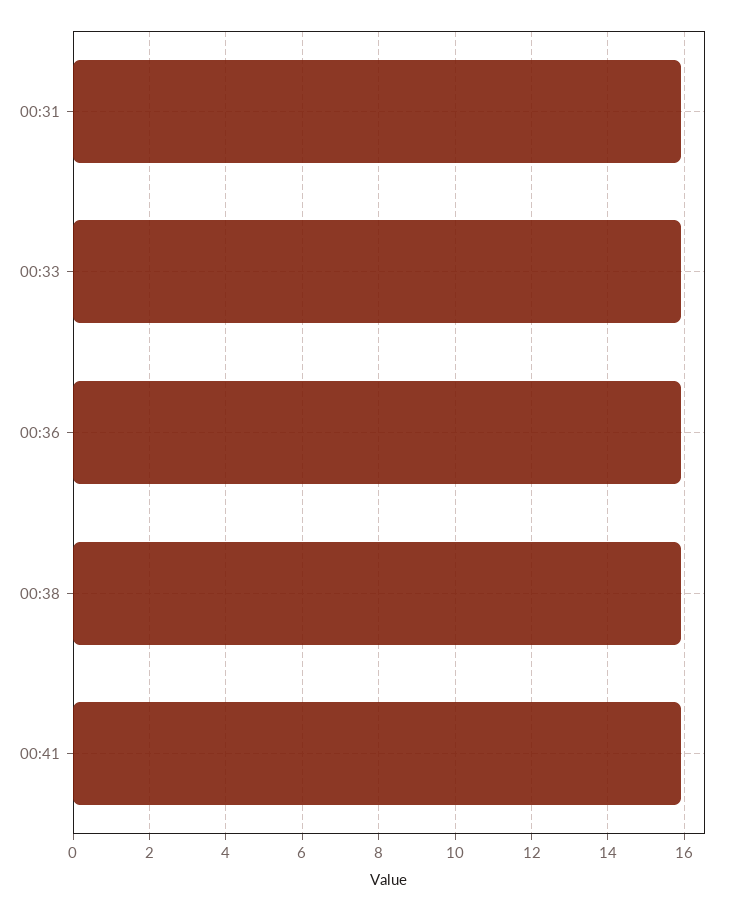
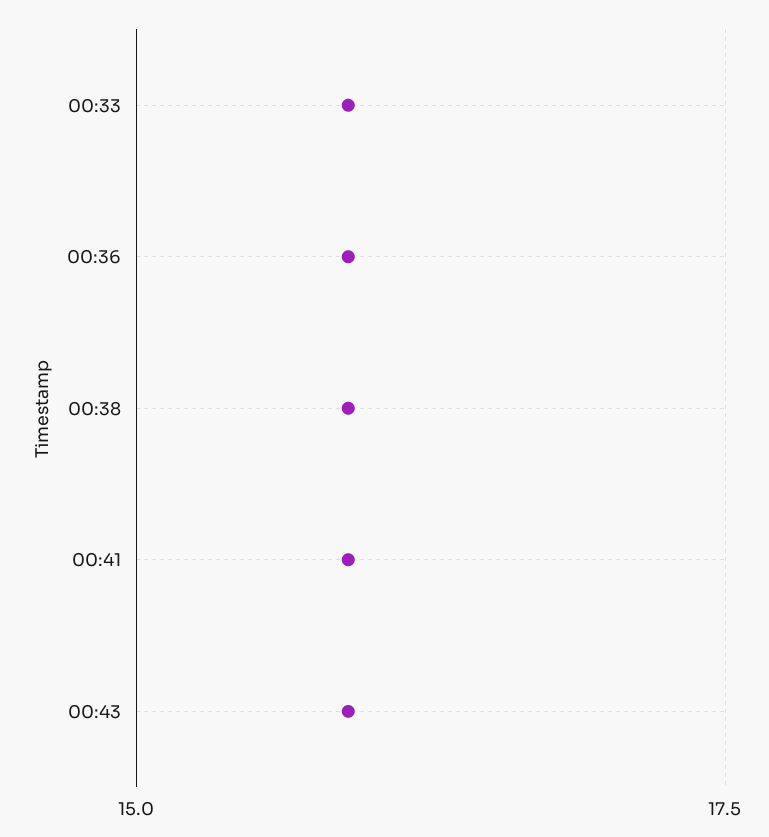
00:31: 16 -> none
00:43: none -> 16

